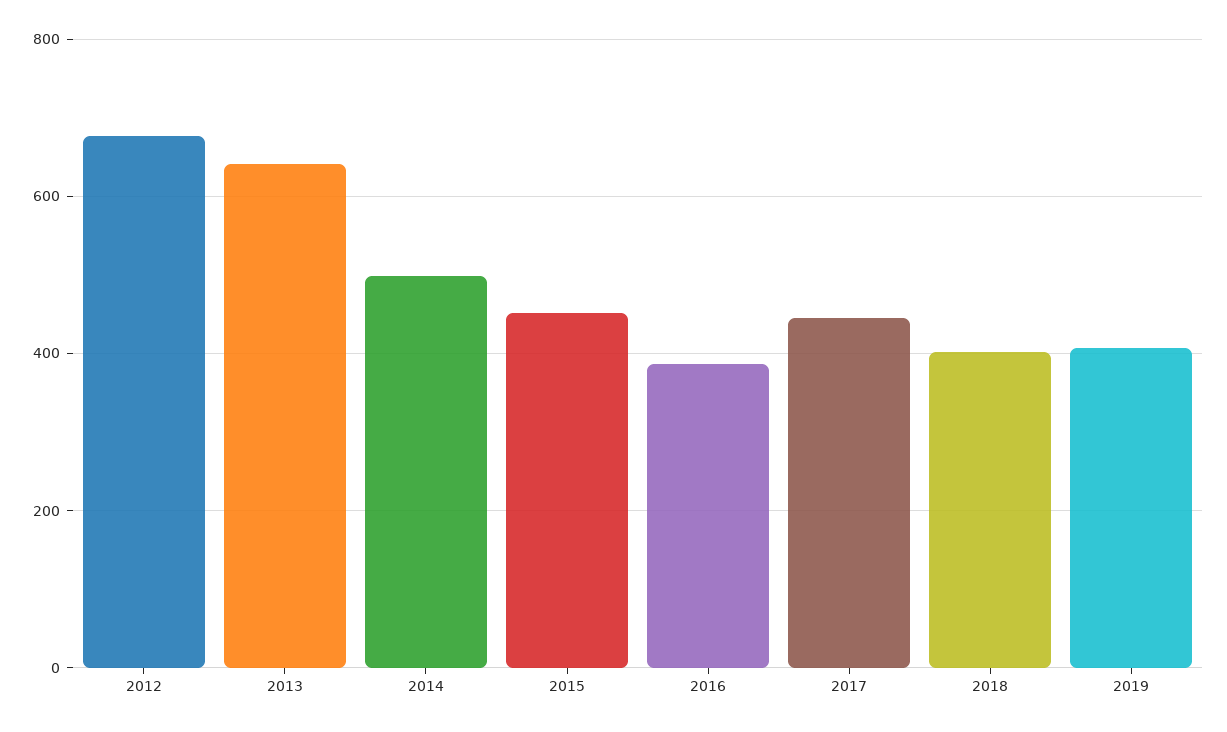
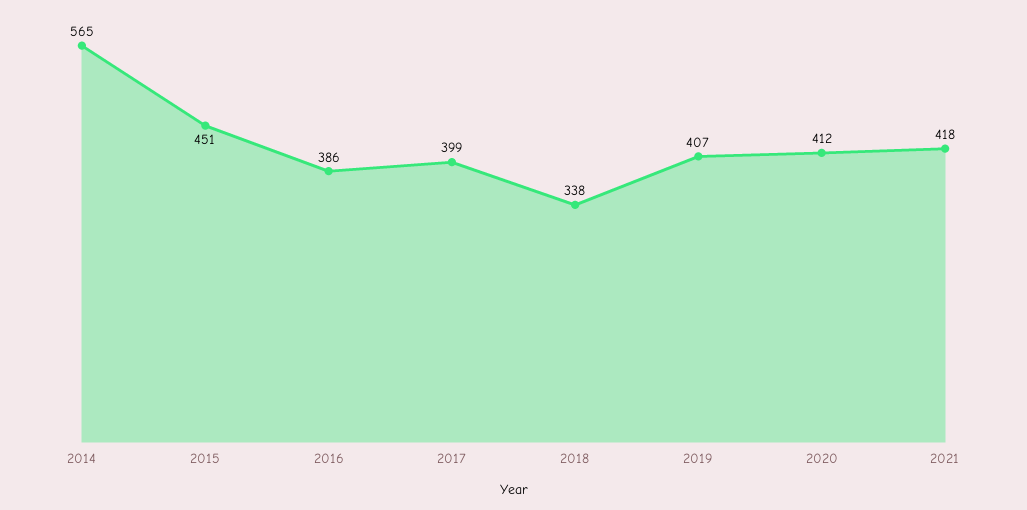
2012: 680 -> none
2013: 640 -> none
2014: 500 -> 565
2017: 440 -> 399
2018: 400 -> 338
2020: none -> 412
2021: none -> 418

